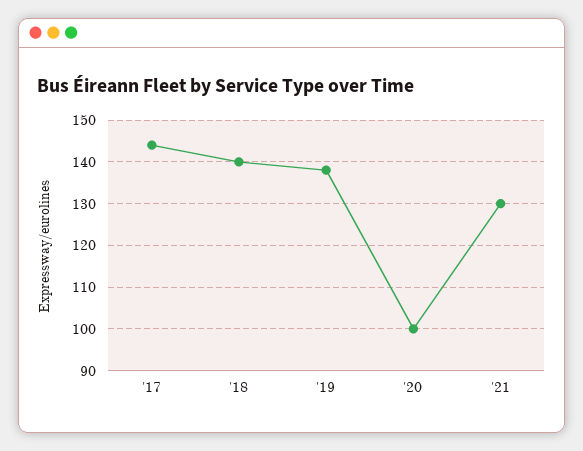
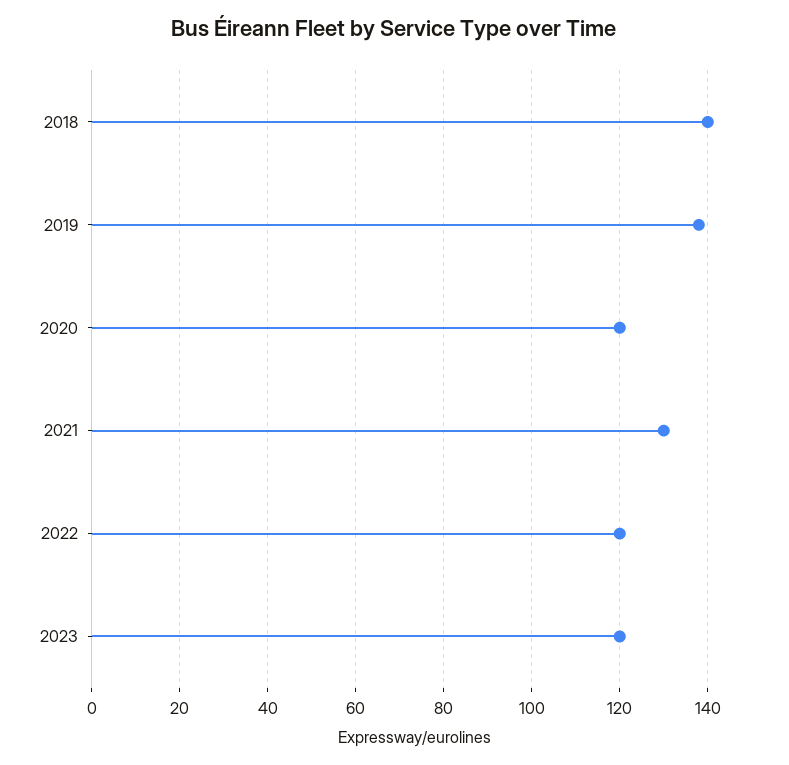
'17: 145 -> none
'20: 100 -> 120
2022: none -> 120
2023: none -> 120

